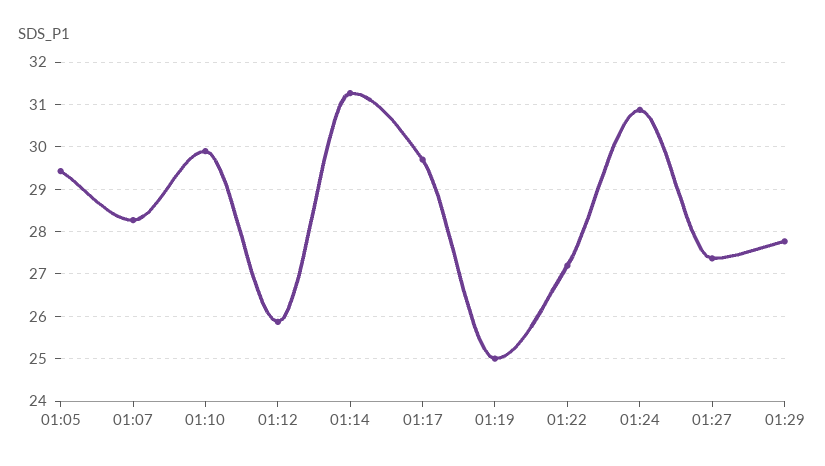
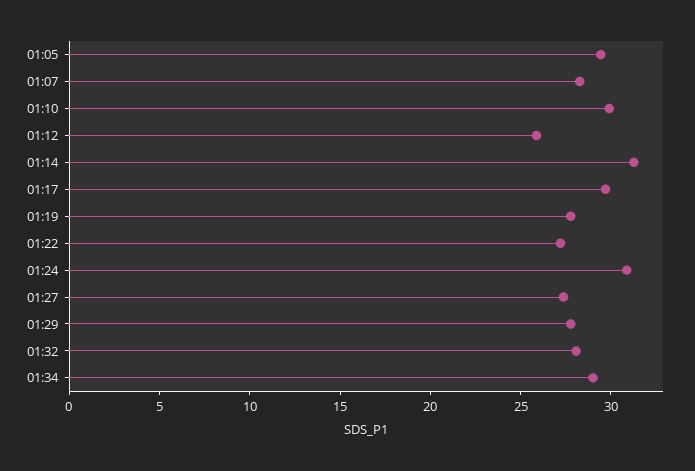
01:19: 25 -> 28
01:32: none -> 28
01:34: none -> 29

